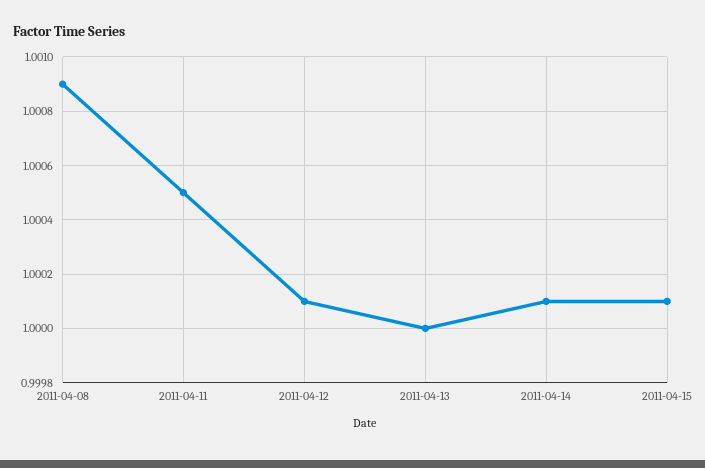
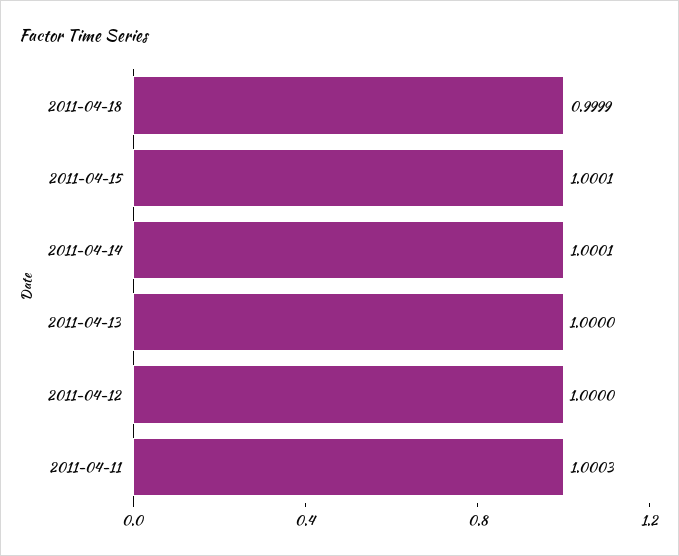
2011-04-08: 1.0009 -> none
2011-04-11: 1.0005 -> 1.0003
2011-04-12: 1.0001 -> 1
2011-04-18: none -> 0.9999

